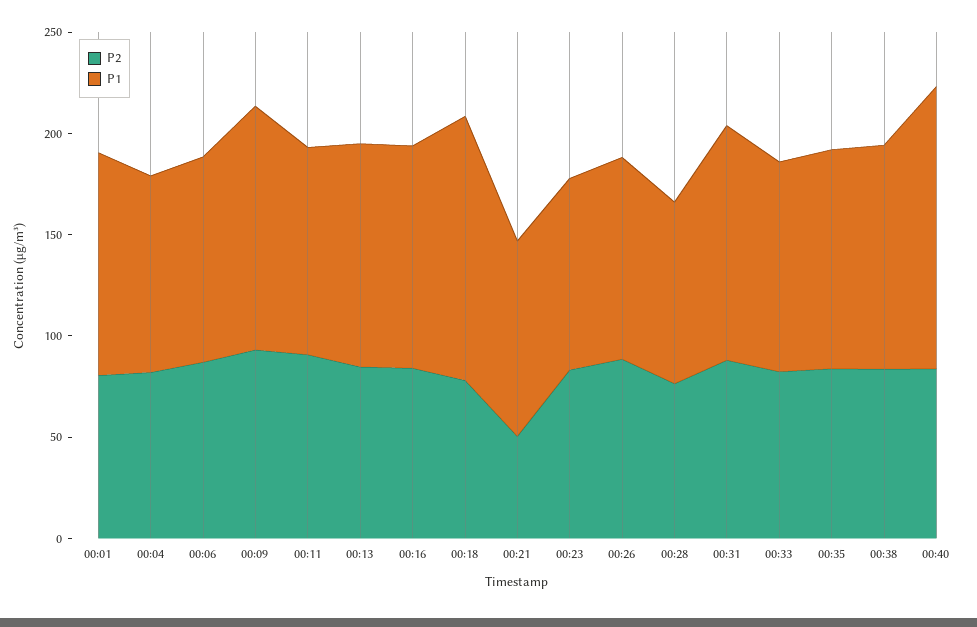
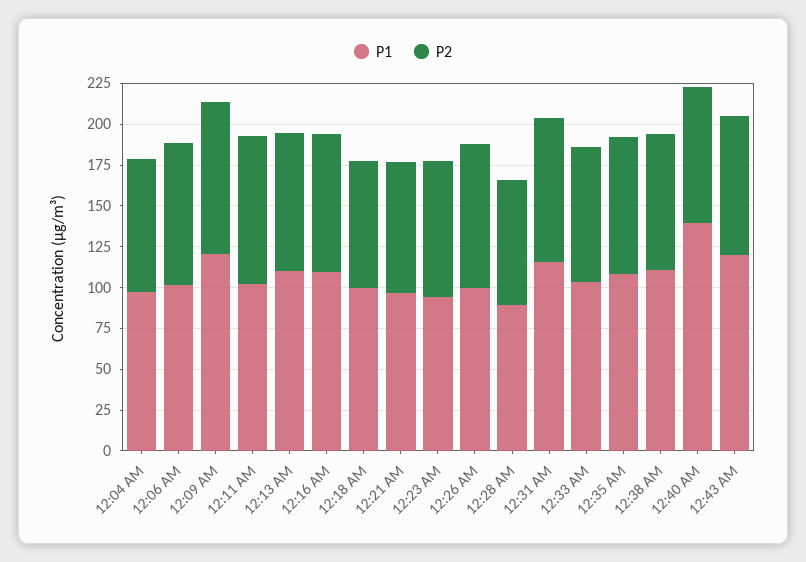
P2, 00:01: 80 -> none
P1, 00:01: 110 -> none
P1, 00:18: 130 -> 100
P2, 00:21: 50 -> 80
P1, 12:43 AM: none -> 120
P2, 12:43 AM: none -> 85

